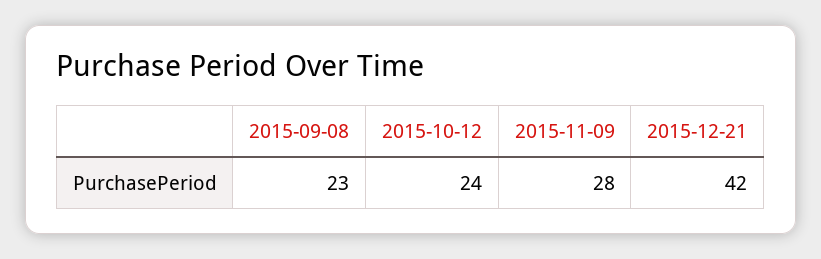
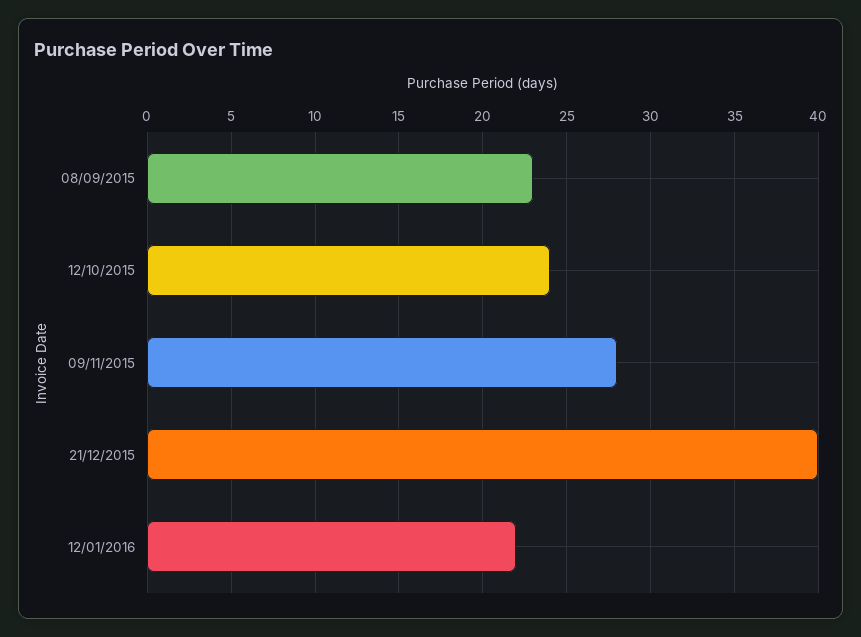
2015-12-21: 42 -> 40
12/01/2016: none -> 22

